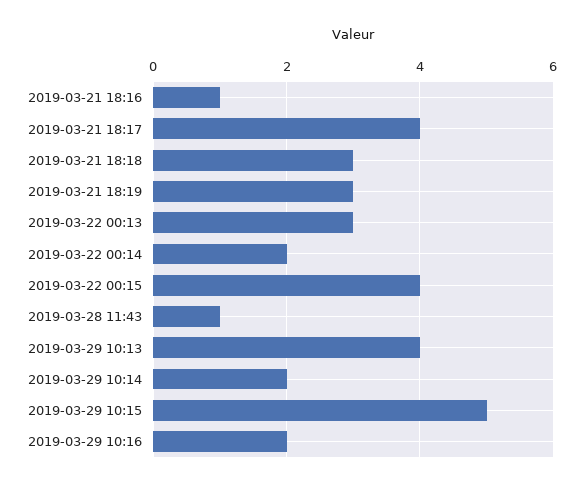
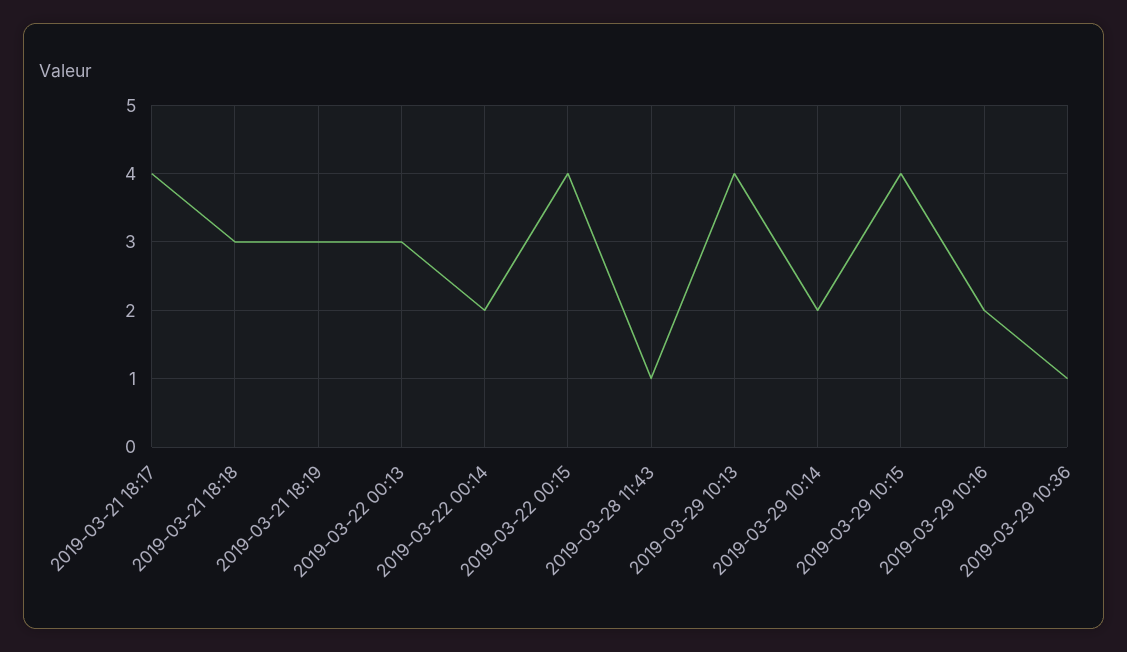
2019-03-21 18:16: 1 -> none
2019-03-29 10:15: 5 -> 4
2019-03-29 10:36: none -> 1

